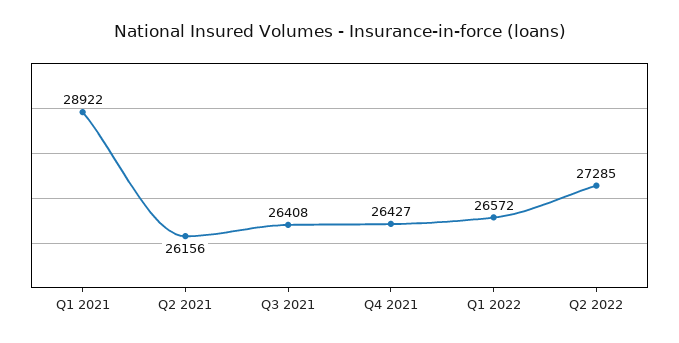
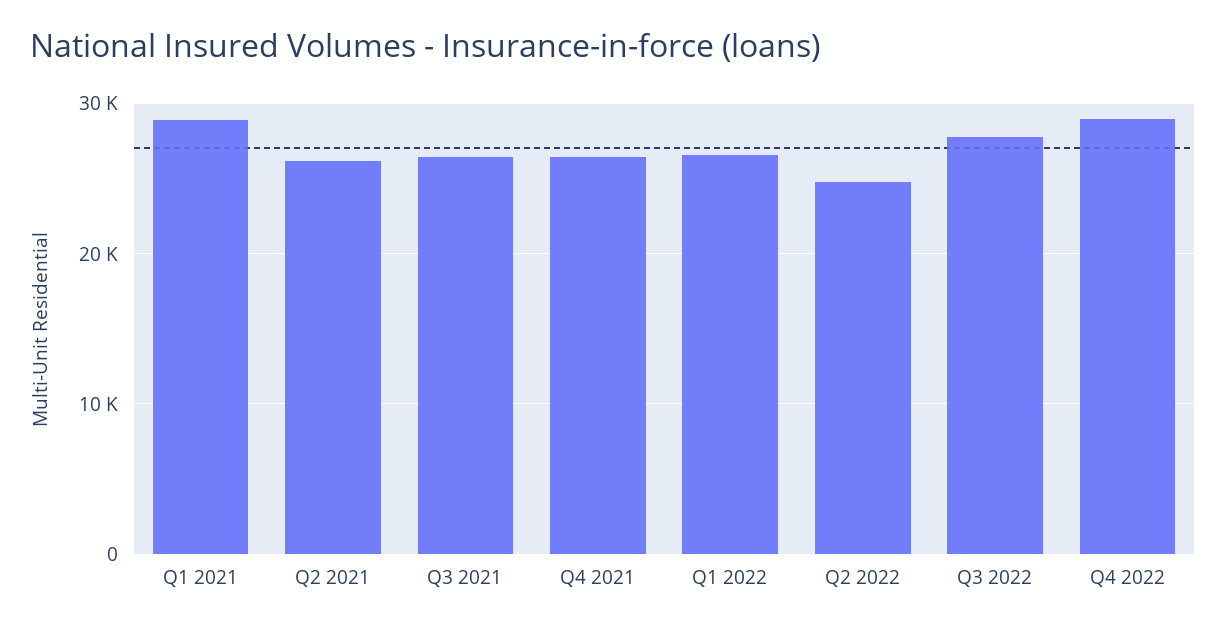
Q2 2022: 27285 -> 25000
Q3 2022: none -> 28000
Q4 2022: none -> 29000

